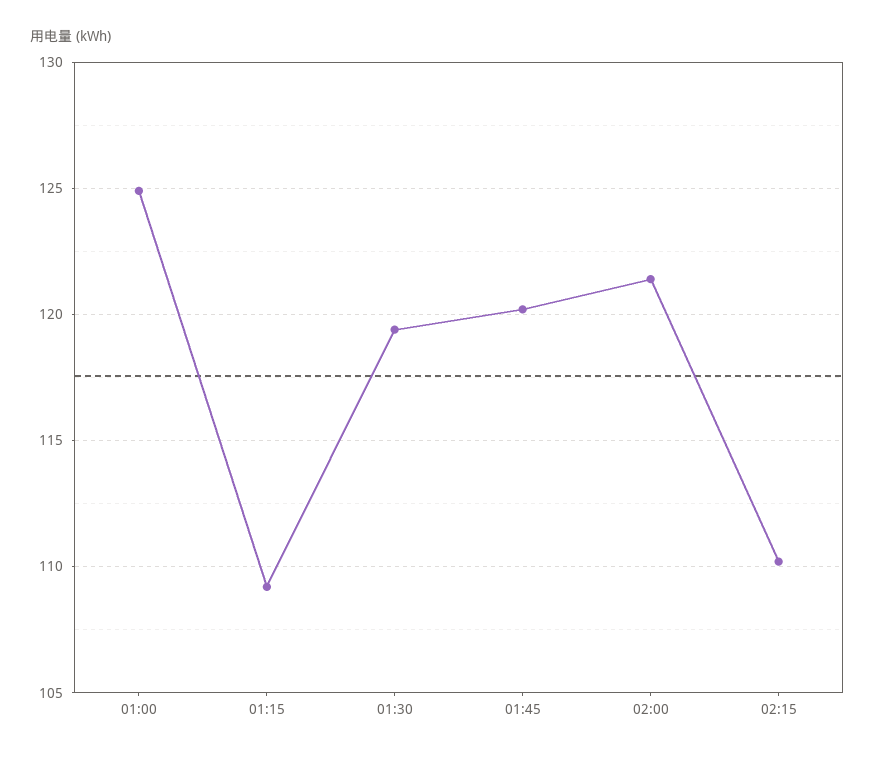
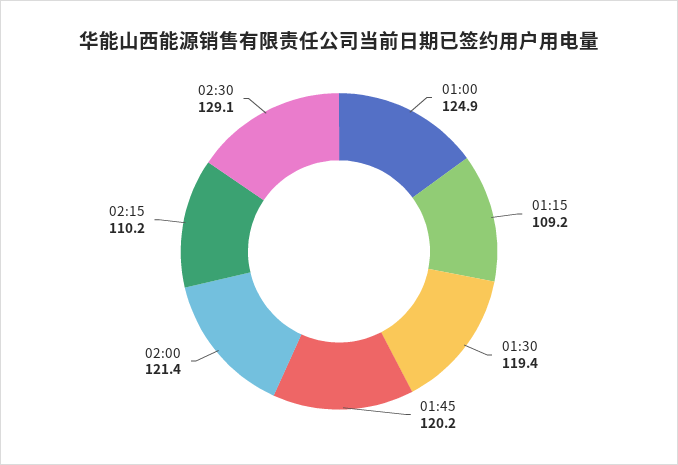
02:30: none -> 129.1

